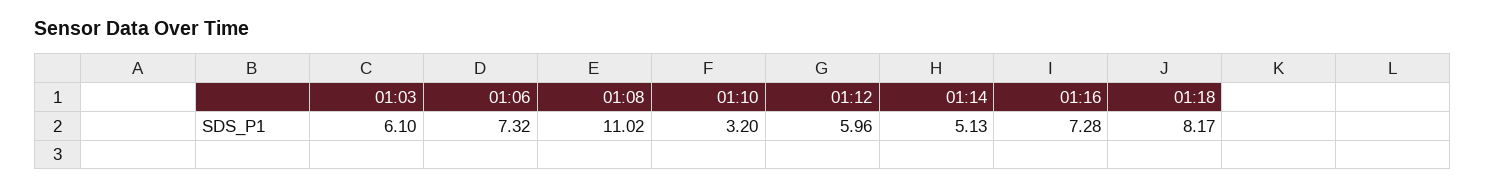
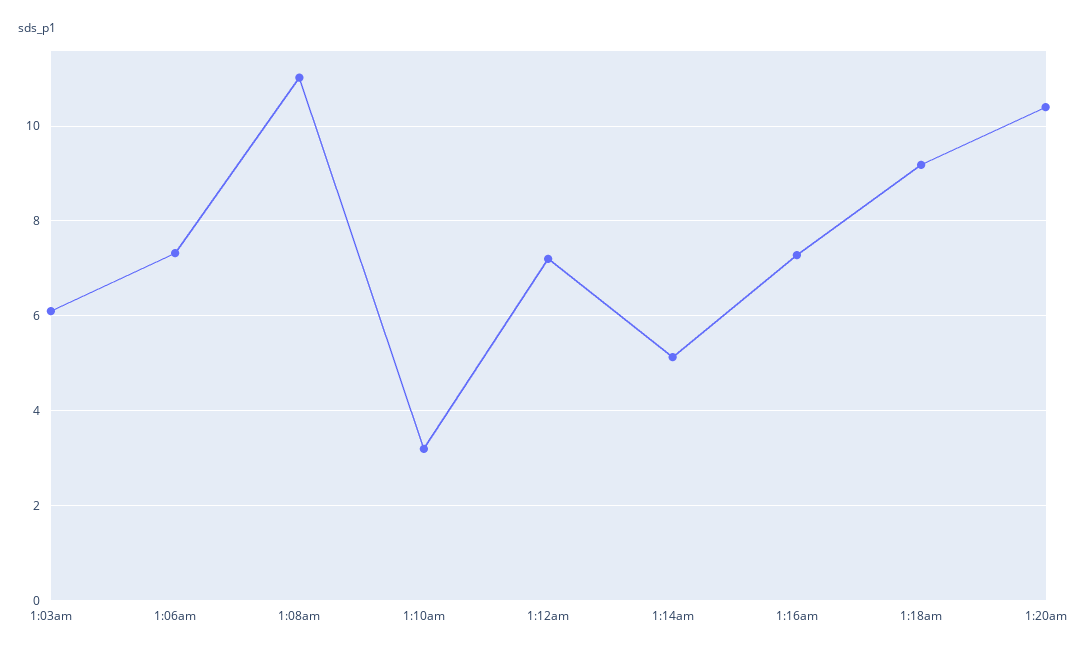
01:12: 5.96 -> 7.2
01:18: 8.17 -> 9.2
1:20am: none -> 10.4

